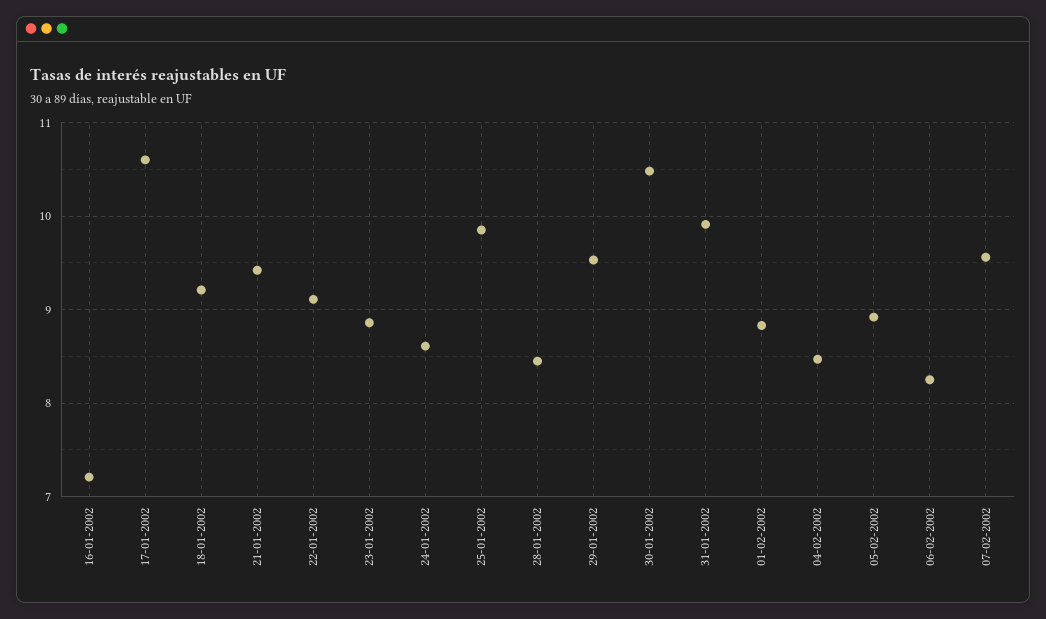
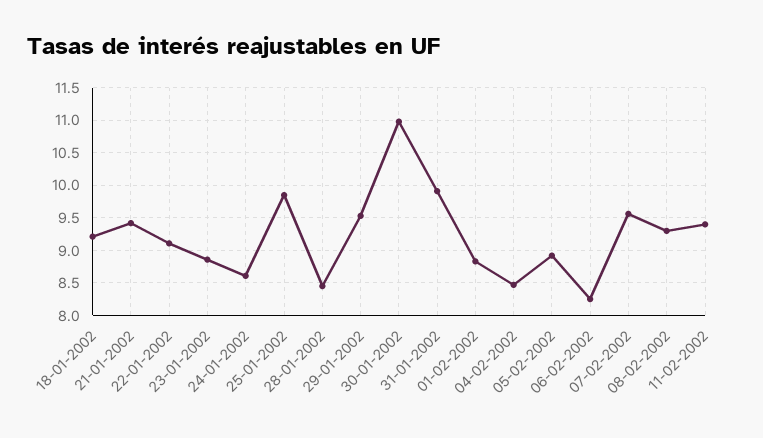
16-01-2002: 7.2 -> none
17-01-2002: 10.6 -> none
30-01-2002: 10.5 -> 11
08-02-2002: none -> 9.3
11-02-2002: none -> 9.4

